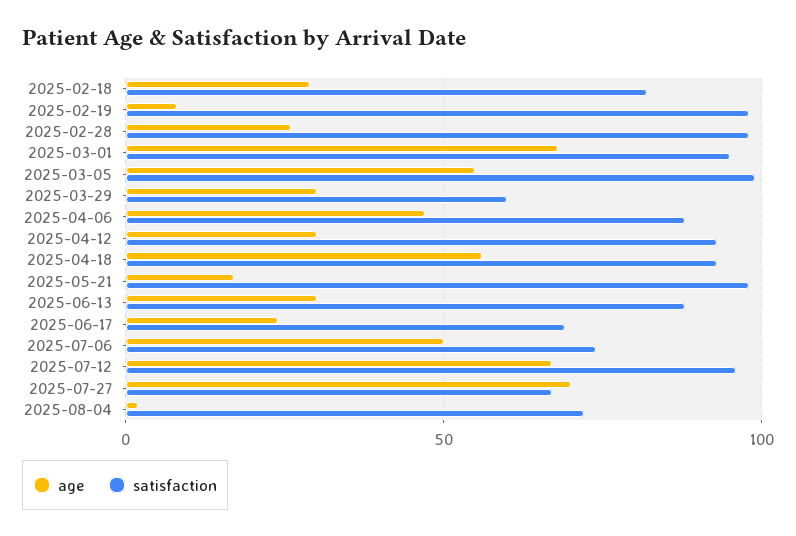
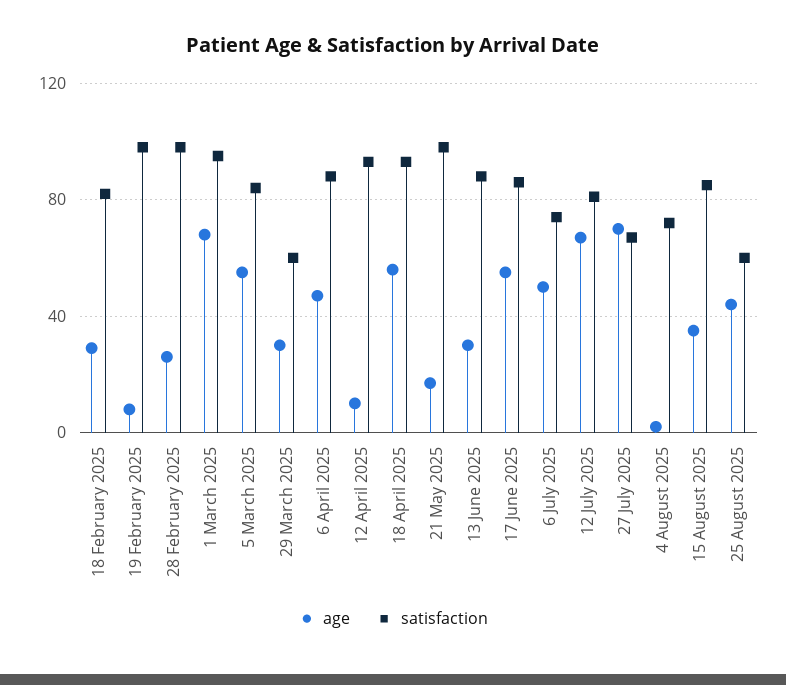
satisfaction, 2025-03-05: 100 -> 85
age, 2025-04-12: 30 -> 10
age, 2025-06-17: 25 -> 55
satisfaction, 2025-06-17: 70 -> 85
satisfaction, 2025-07-12: 95 -> 80
age, 15 August 2025: none -> 35
satisfaction, 15 August 2025: none -> 85
age, 25 August 2025: none -> 45
satisfaction, 25 August 2025: none -> 60

